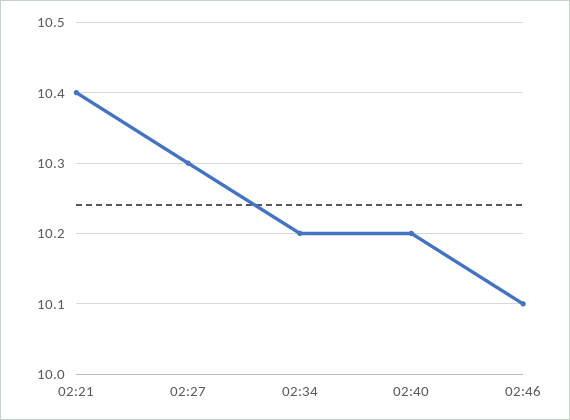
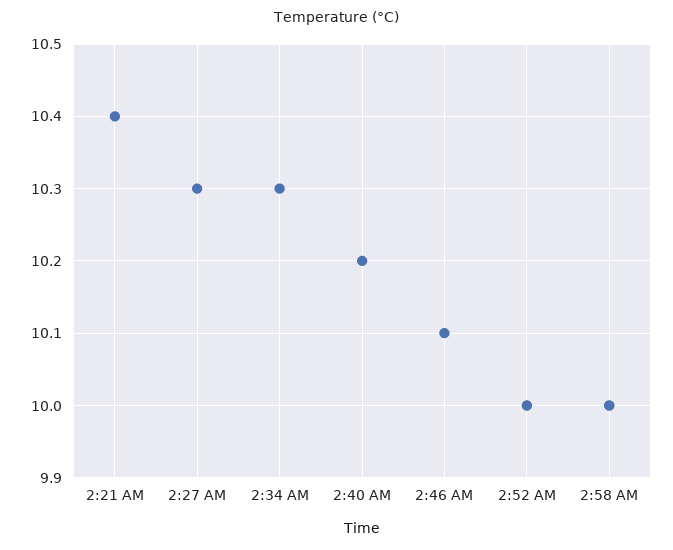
02:34: 10.2 -> 10.3
2:52 AM: none -> 10
2:58 AM: none -> 10

